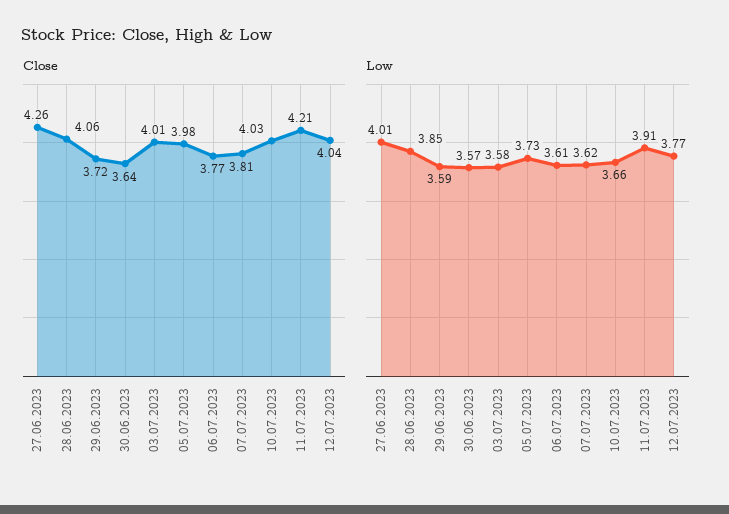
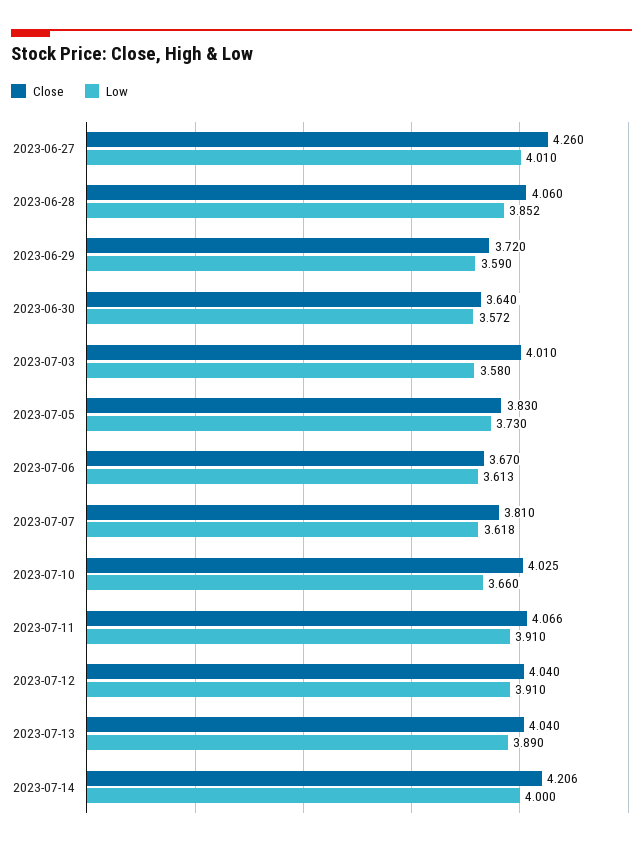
Close, 05.07.2023: 3.98 -> 3.83
Close, 06.07.2023: 3.77 -> 3.67
Close, 11.07.2023: 4.21 -> 4.066
Low, 12.07.2023: 3.77 -> 3.91
Close, 2023-07-13: none -> 4.04
Low, 2023-07-13: none -> 3.89
Close, 2023-07-14: none -> 4.206
Low, 2023-07-14: none -> 4

